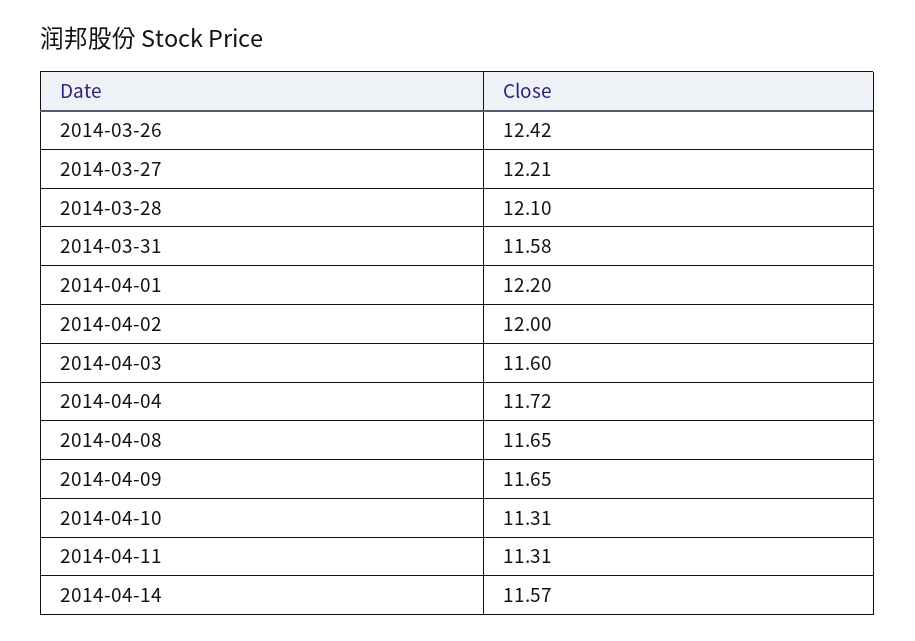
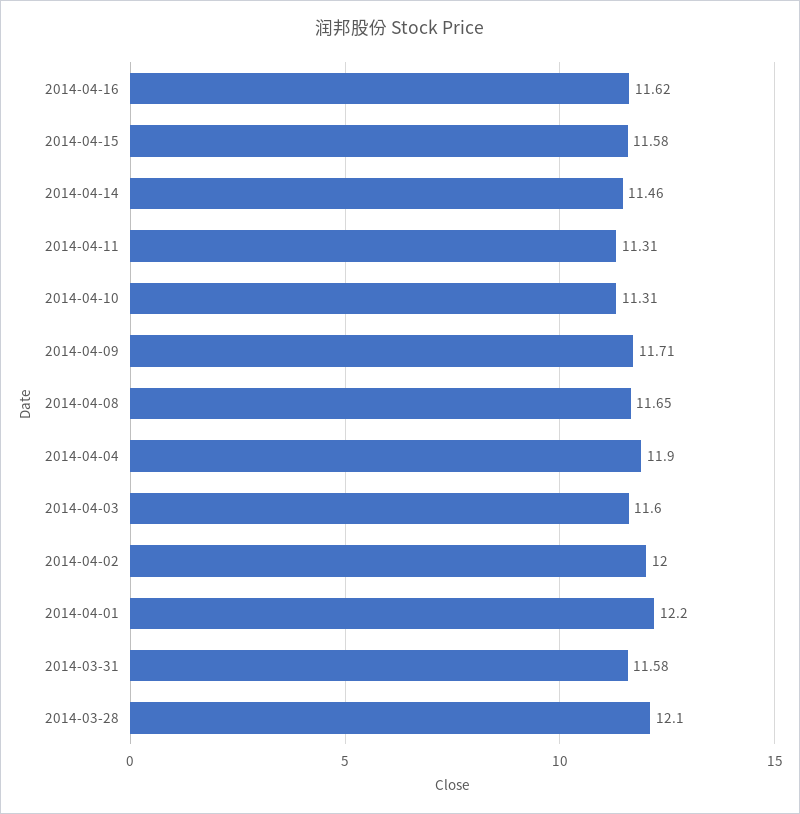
2014-03-26: 12.42 -> none
2014-03-27: 12.21 -> none
2014-04-04: 11.72 -> 11.9
2014-04-09: 11.65 -> 11.71
2014-04-14: 11.57 -> 11.46
2014-04-16: none -> 11.62
2014-04-15: none -> 11.58

